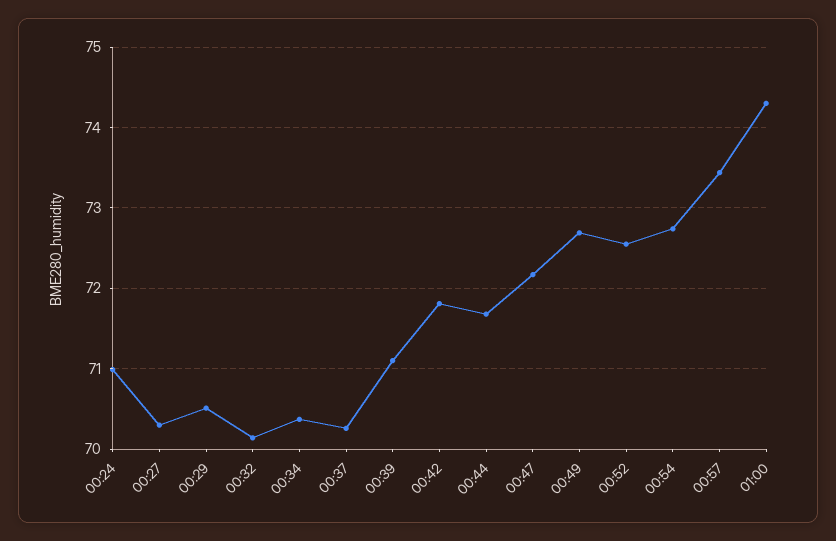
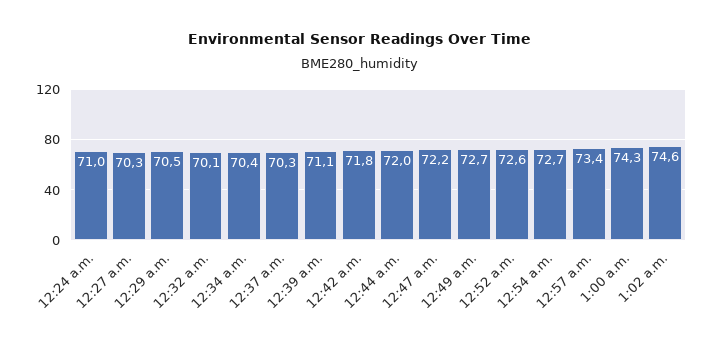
00:44: 71.7 -> 72
1:02 a.m.: none -> 74.6

